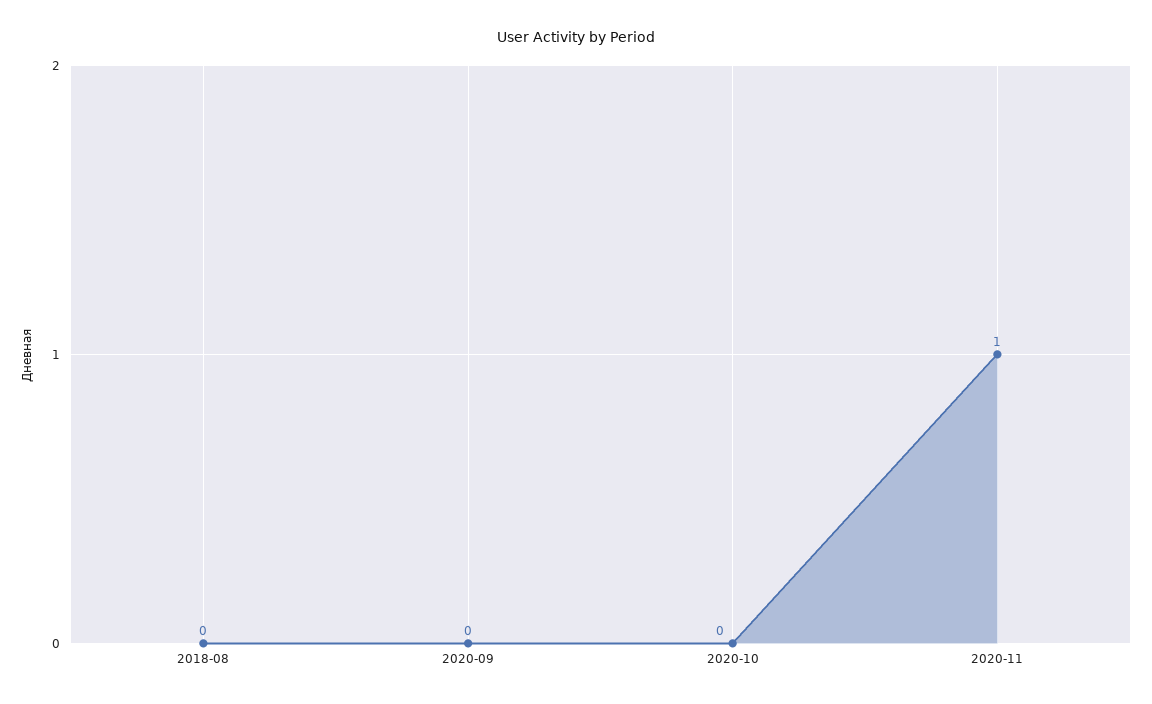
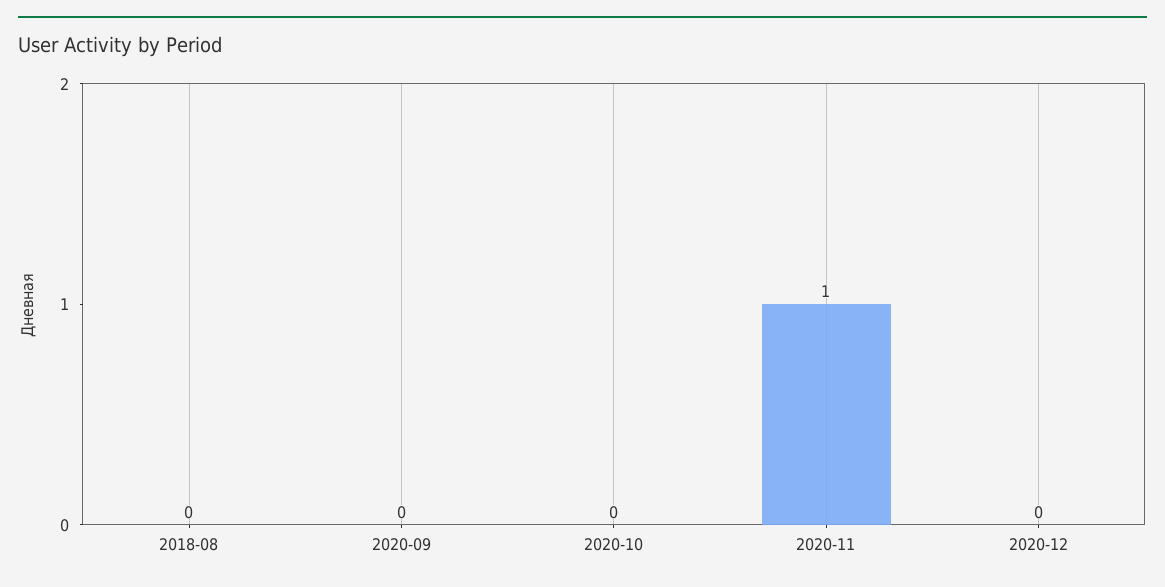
2020-12: none -> 0

